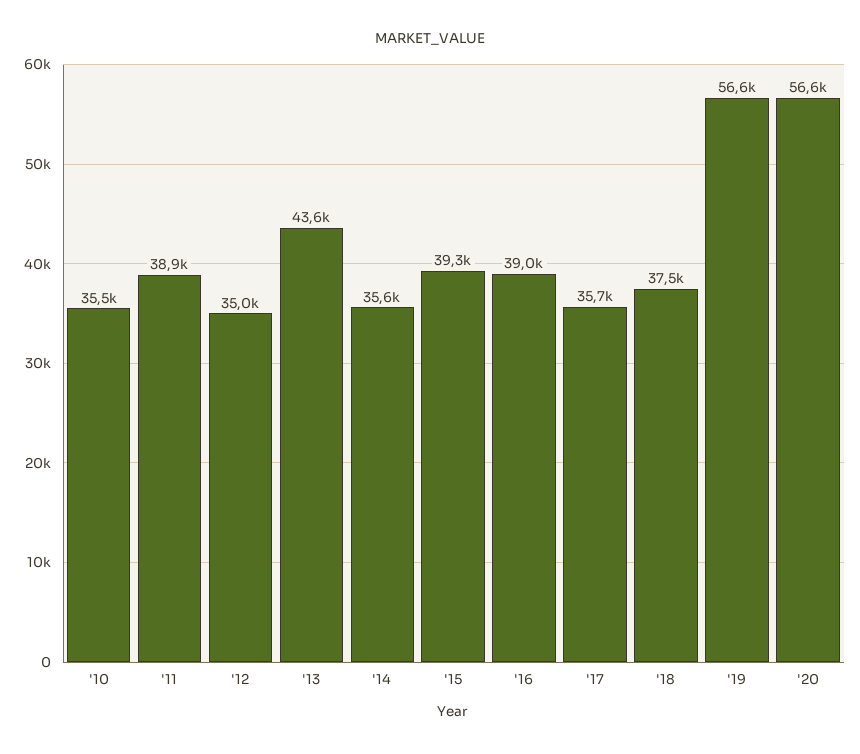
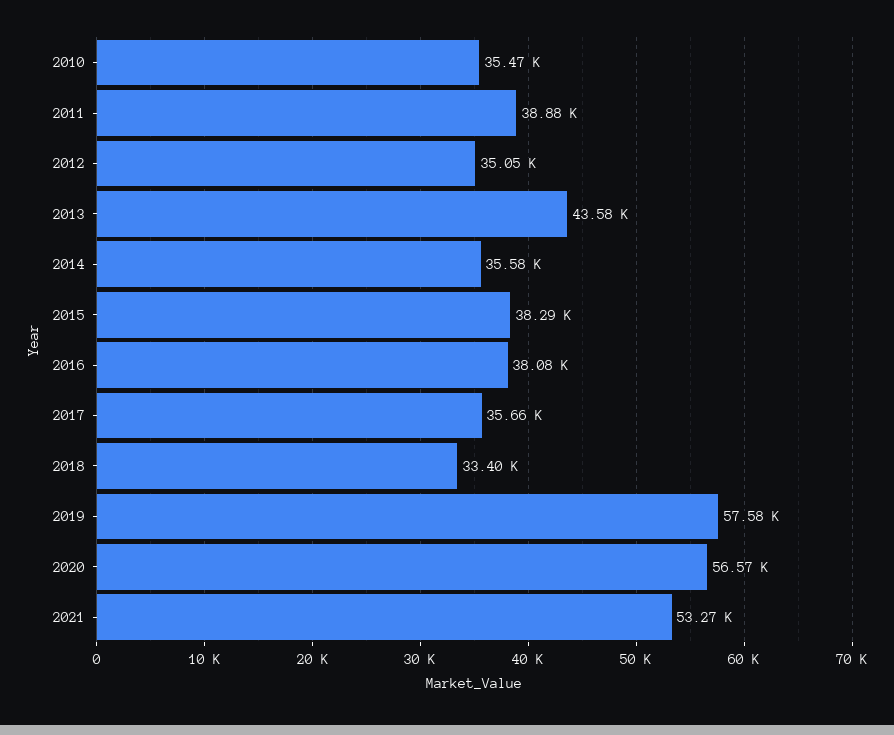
'15: 39300 -> 38290
'16: 39000 -> 38080
'18: 37500 -> 33400
'19: 56600 -> 57580
2021: none -> 53270

